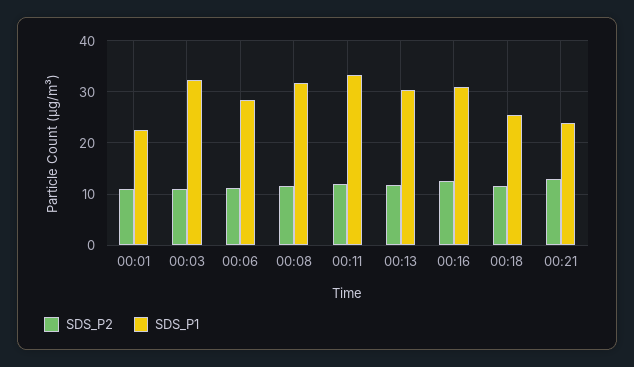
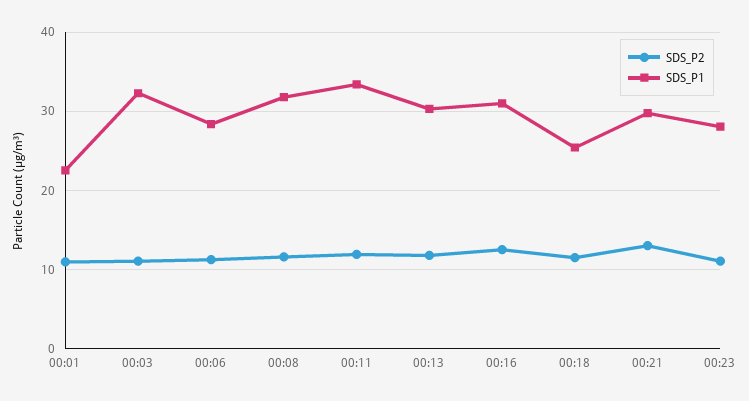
SDS_P1, 00:21: 24 -> 30
SDS_P2, 00:23: none -> 11
SDS_P1, 00:23: none -> 28

